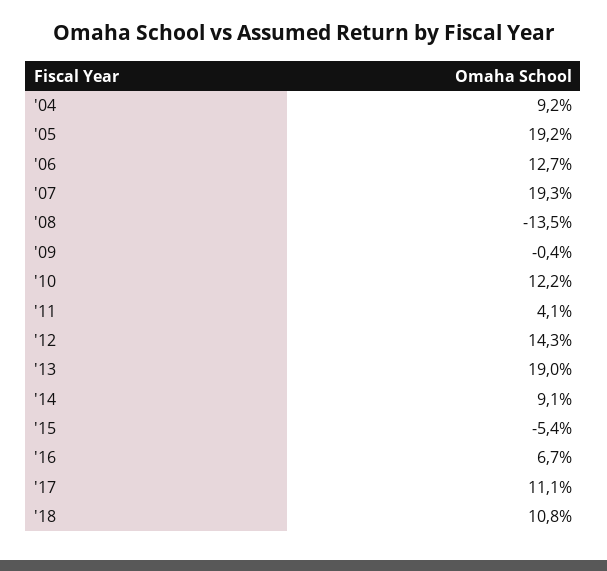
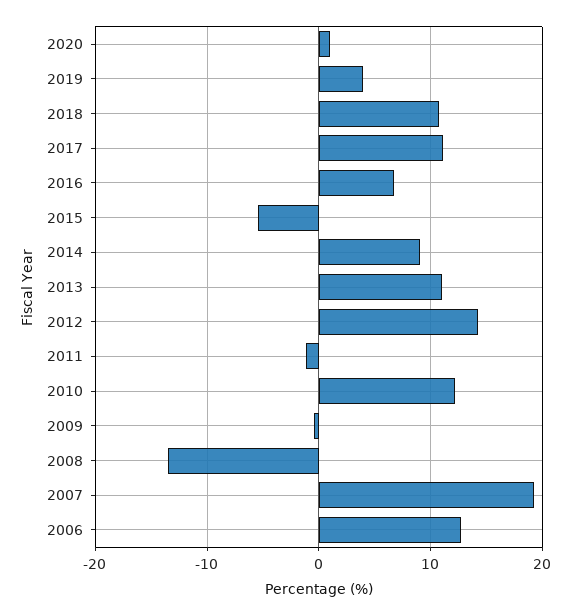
'04: 9.2 -> none
'05: 19.2 -> none
'11: 4.1 -> -1
'13: 19 -> 11
2020: none -> 1
2019: none -> 4

